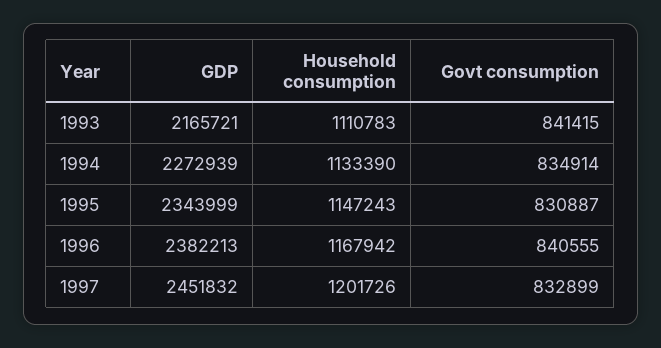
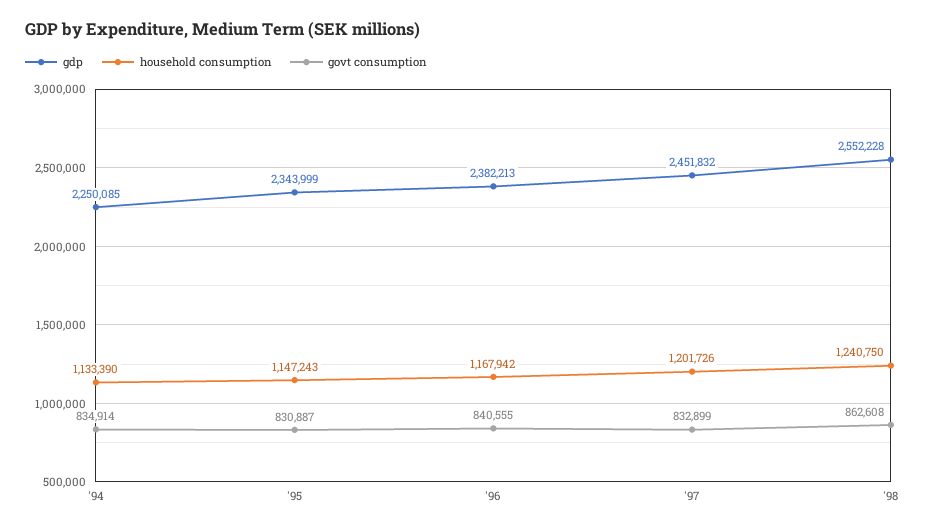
GDP, 1993: 2165721 -> none
Household consumption, 1993: 1110783 -> none
Govt consumption, 1993: 841415 -> none
GDP, 1994: 2272939 -> 2250085
GDP, '98: none -> 2552228
Household consumption, '98: none -> 1240750
Govt consumption, '98: none -> 862608

